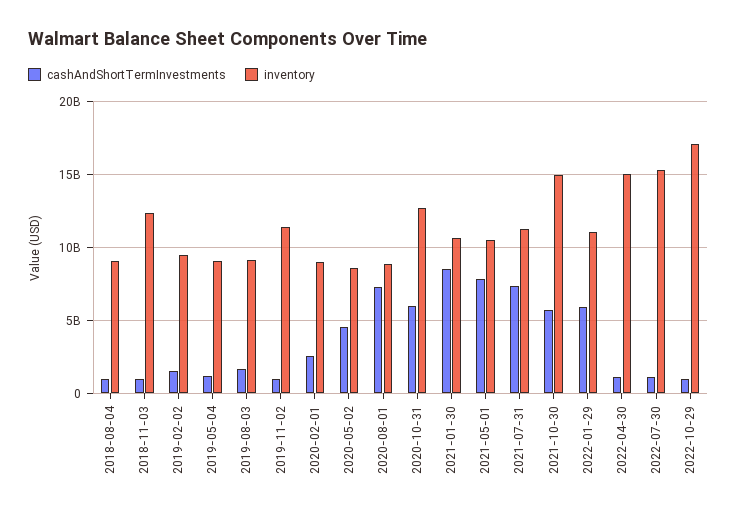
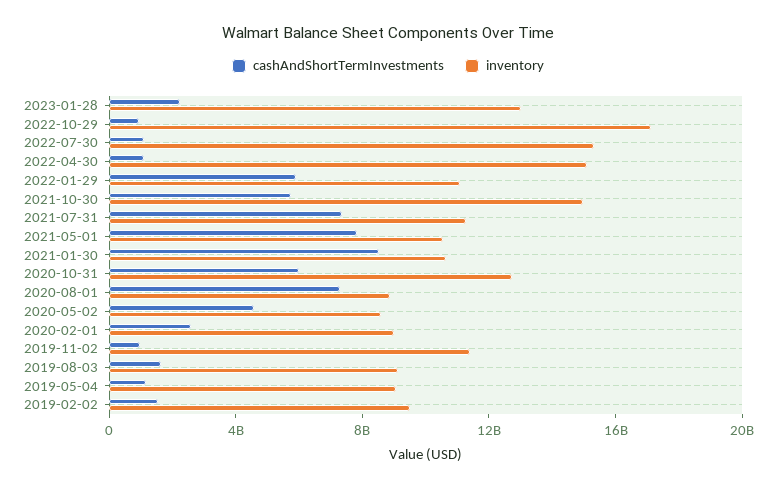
cashAndShortTermInvestments, 2018-08-04: 1000000000 -> none
inventory, 2018-08-04: 9000000000 -> none
cashAndShortTermInvestments, 2018-11-03: 1000000000 -> none
inventory, 2018-11-03: 12500000000 -> none
cashAndShortTermInvestments, 2023-01-28: none -> 2000000000
inventory, 2023-01-28: none -> 13000000000

